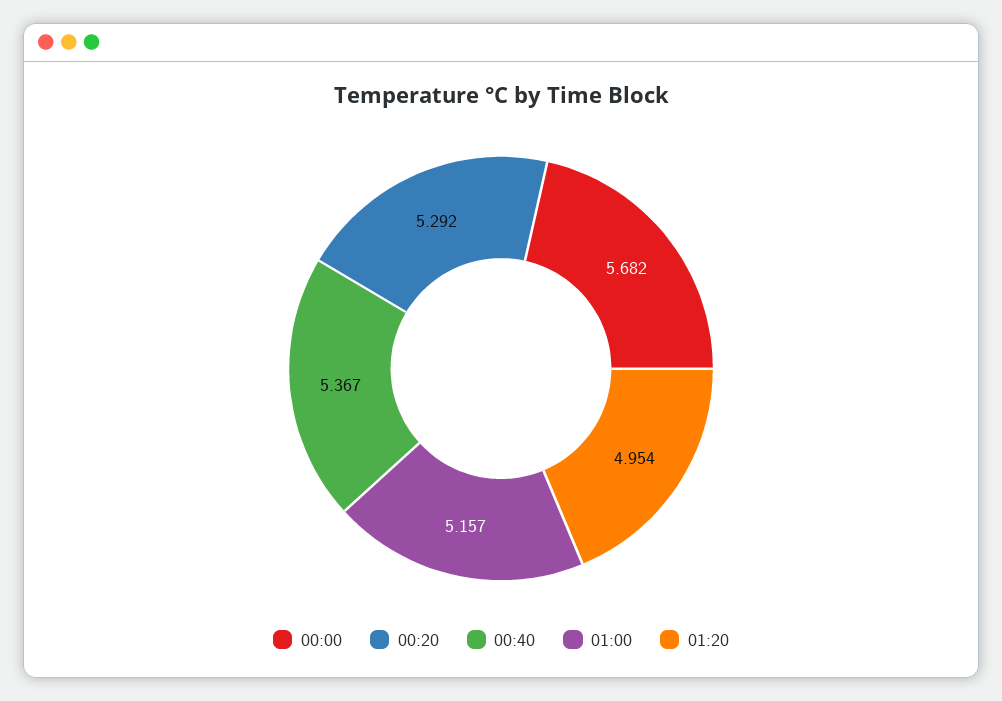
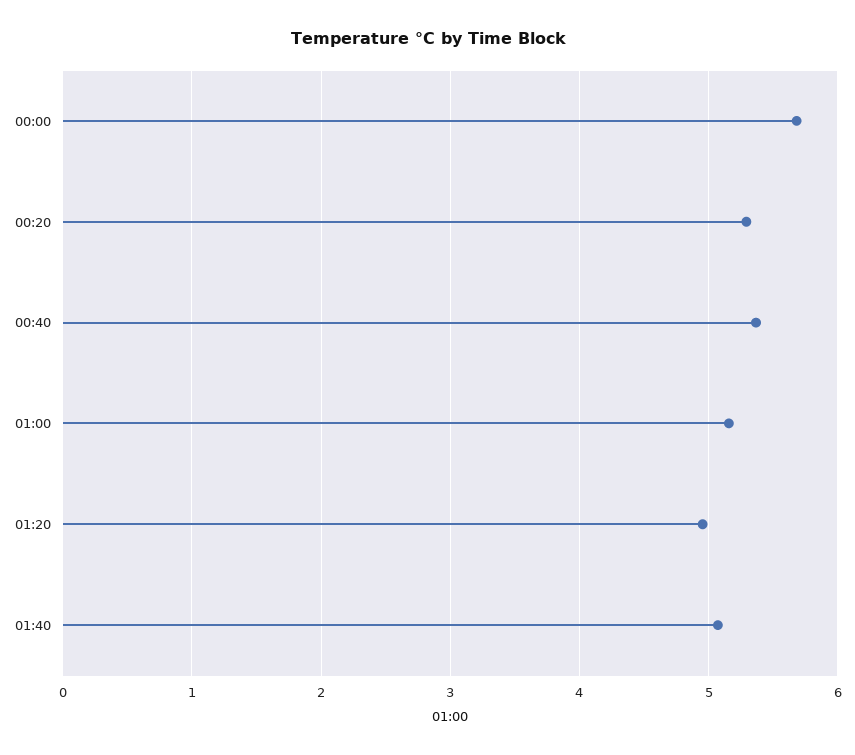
01:40: none -> 5.1

